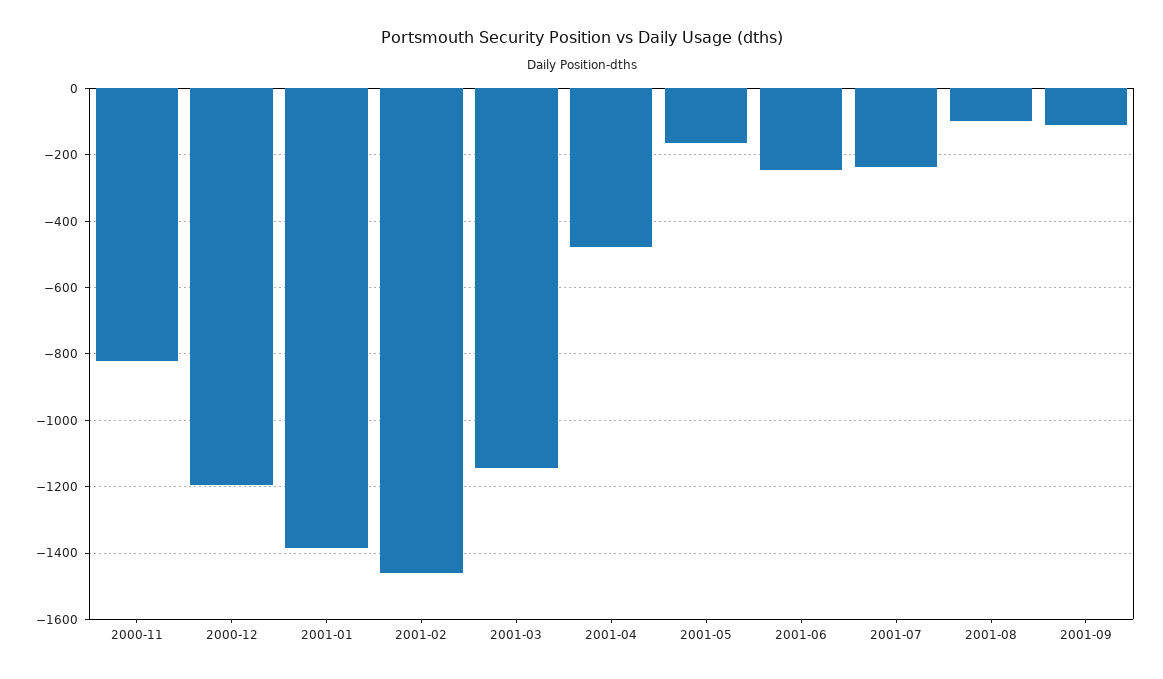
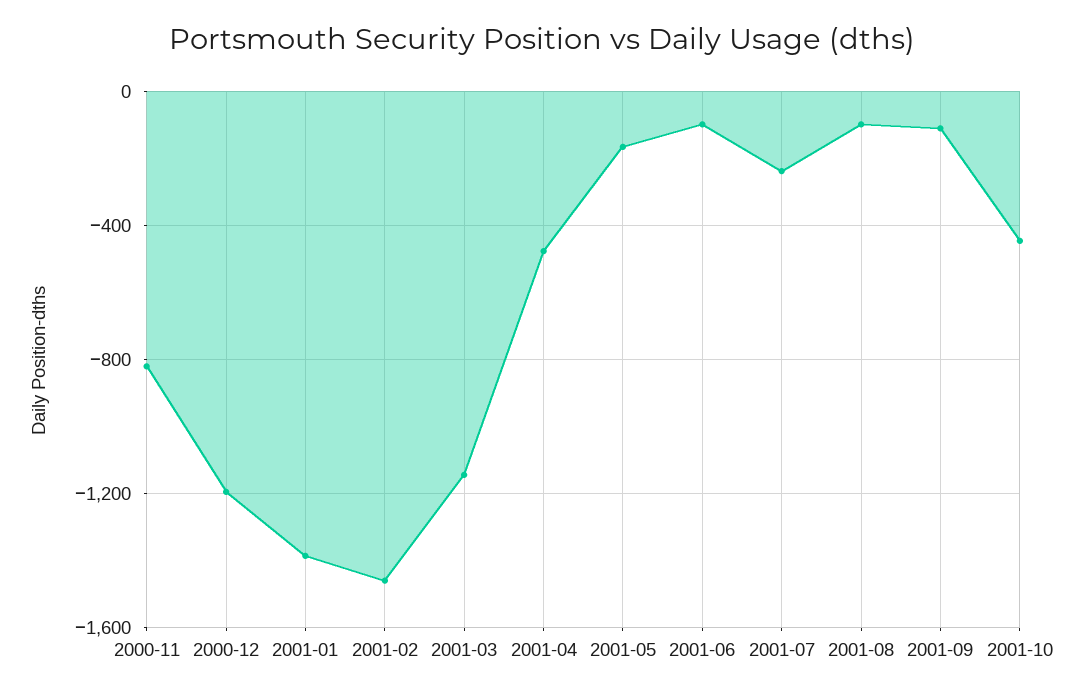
2001-06: -240 -> -100
2001-10: none -> -450

